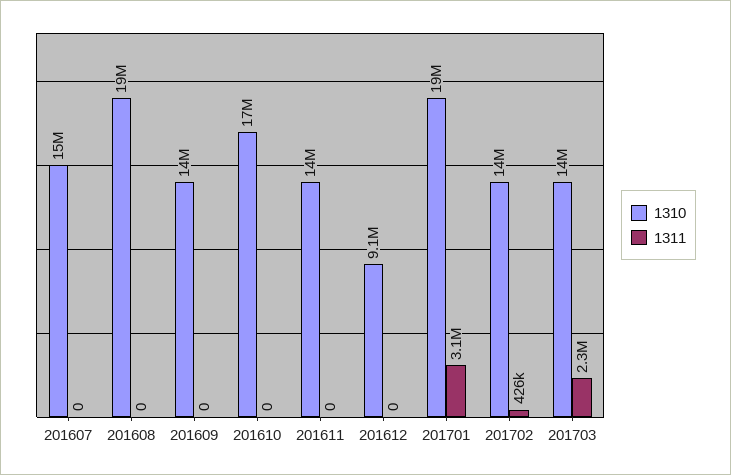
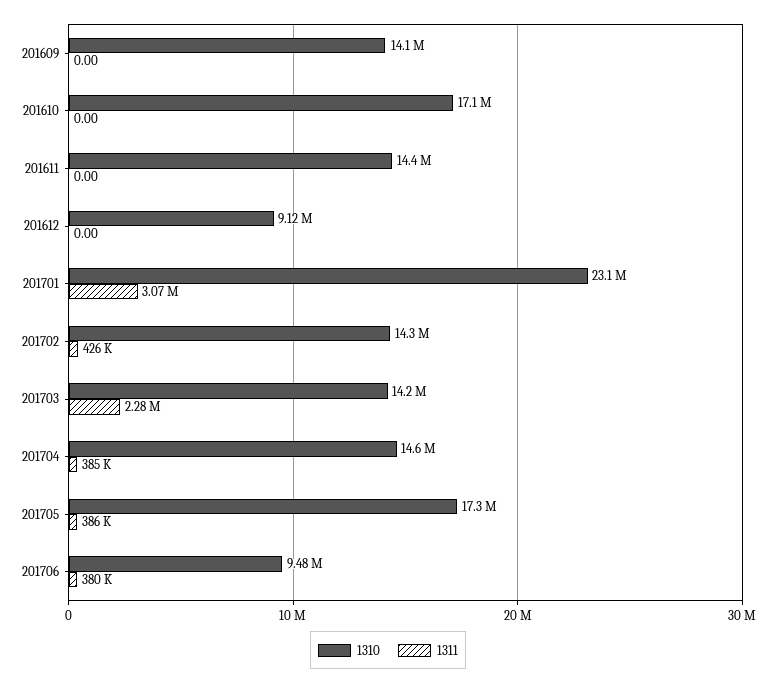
1310, 201607: 15000000 -> none
1311, 201607: 0 -> none
1310, 201608: 19000000 -> none
1311, 201608: 0 -> none
1310, 201701: 19000000 -> 23100000
1310, 201704: none -> 14600000
1311, 201704: none -> 385000
1310, 201705: none -> 17300000
1311, 201705: none -> 386000
1310, 201706: none -> 9480000
1311, 201706: none -> 380000

